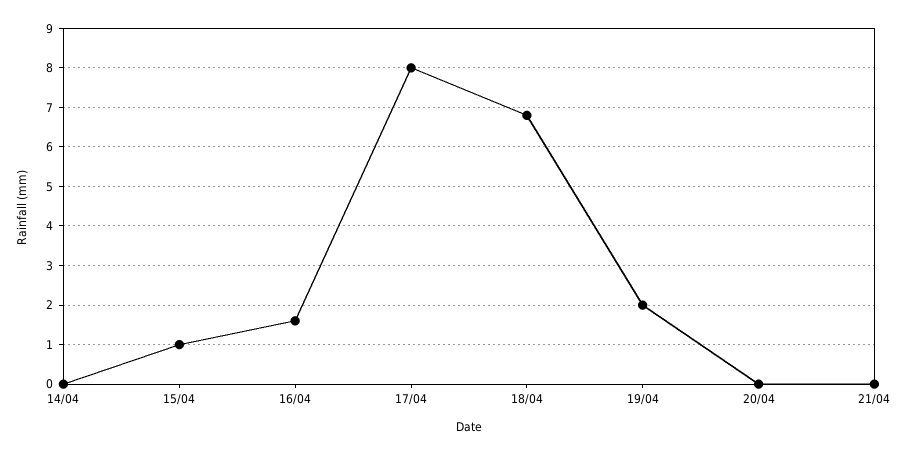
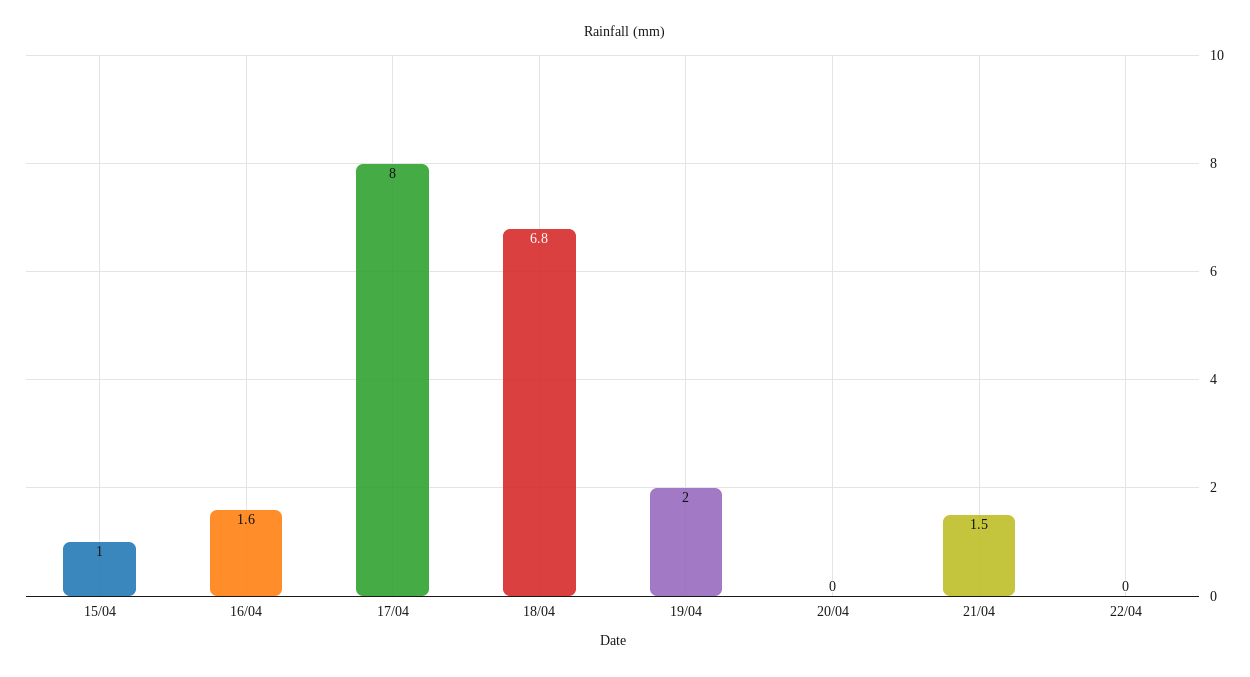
14/04: 0 -> none
21/04: 0 -> 1.5
22/04: none -> 0

